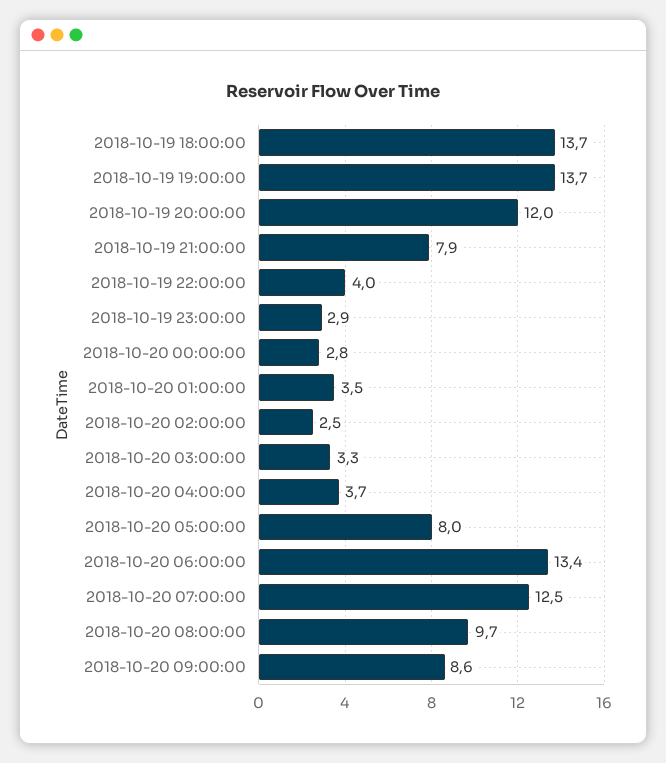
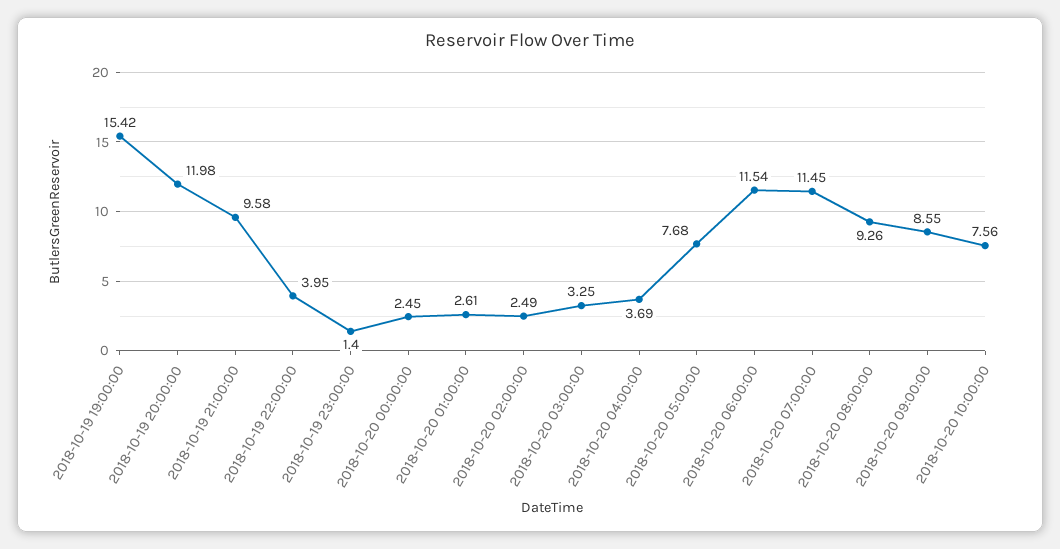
2018-10-19 18:00:00: 13.7 -> none
2018-10-19 19:00:00: 13.7 -> 15.42
2018-10-19 21:00:00: 7.9 -> 9.58
2018-10-19 23:00:00: 2.9 -> 1.4
2018-10-20 00:00:00: 2.8 -> 2.45
2018-10-20 01:00:00: 3.5 -> 2.61
2018-10-20 05:00:00: 8 -> 7.68
2018-10-20 06:00:00: 13.4 -> 11.54
2018-10-20 07:00:00: 12.5 -> 11.45
2018-10-20 08:00:00: 9.7 -> 9.26
2018-10-20 10:00:00: none -> 7.56

